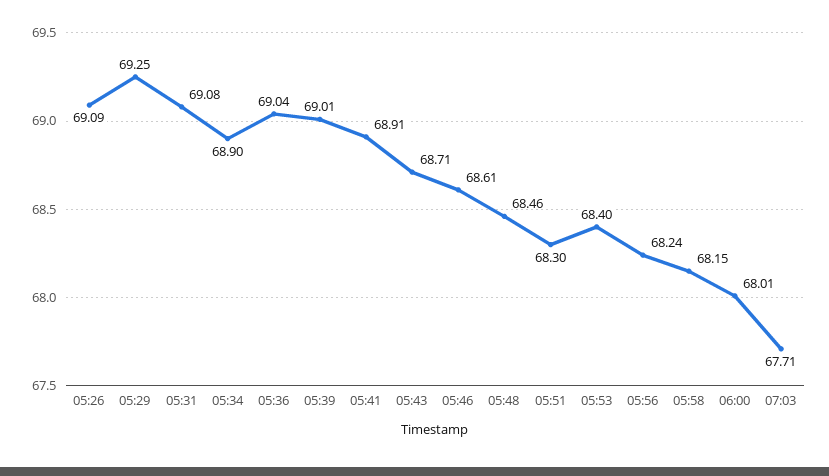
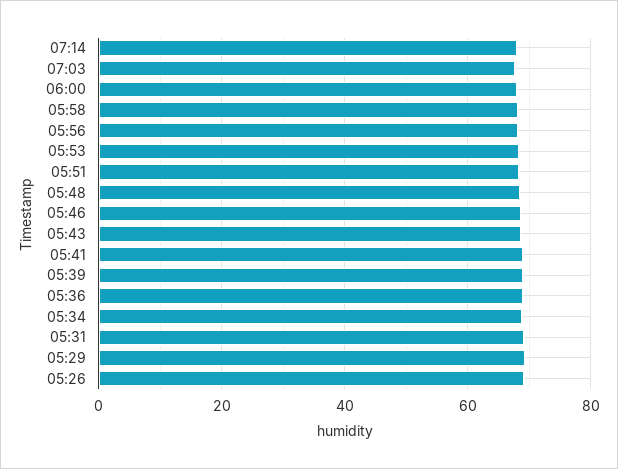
07:14: none -> 68

